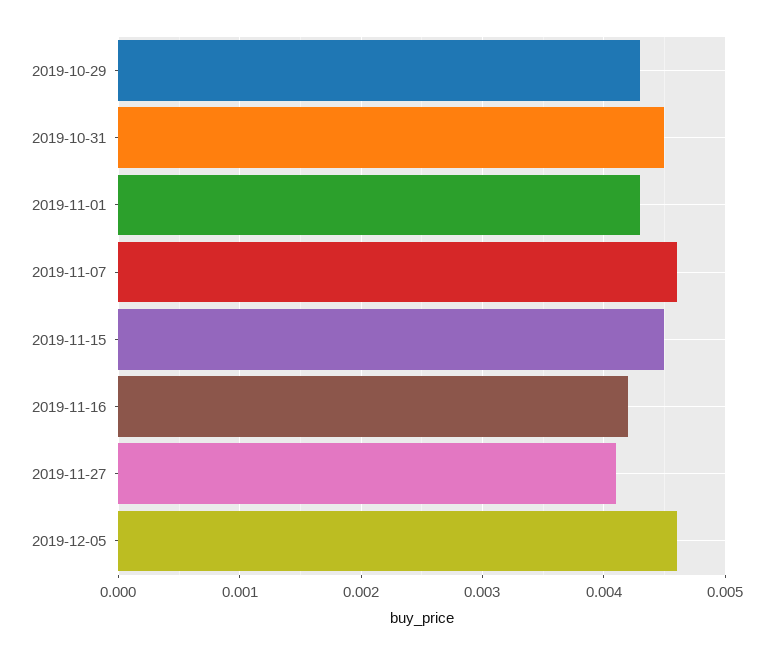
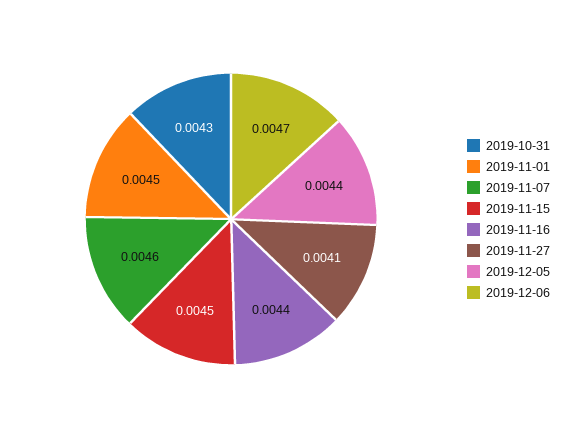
2019-10-29: 0.0043 -> none
2019-10-31: 0.0045 -> 0.0043
2019-11-01: 0.0043 -> 0.0045
2019-11-16: 0.0042 -> 0.0044
2019-12-05: 0.0046 -> 0.0044
2019-12-06: none -> 0.0047

